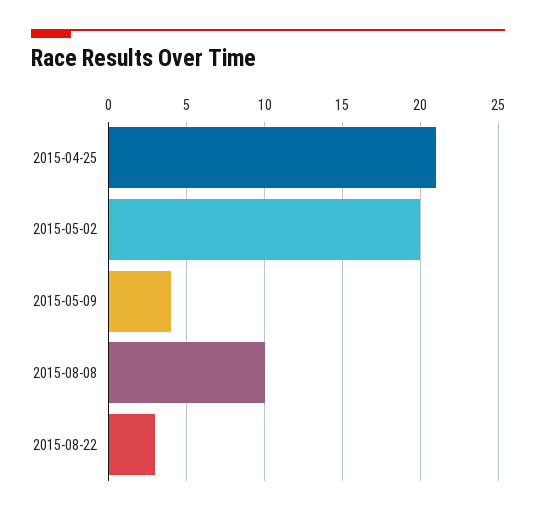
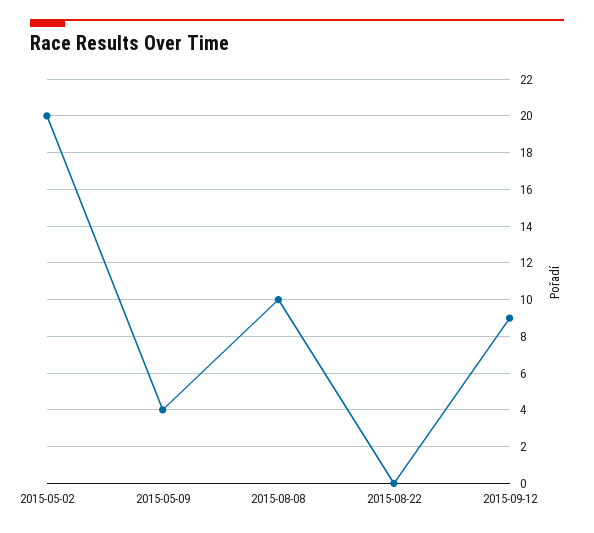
2015-04-25: 21 -> none
2015-08-22: 3 -> 0
2015-09-12: none -> 9

